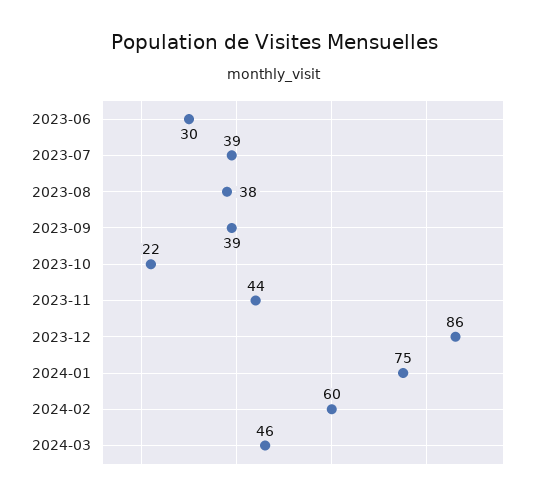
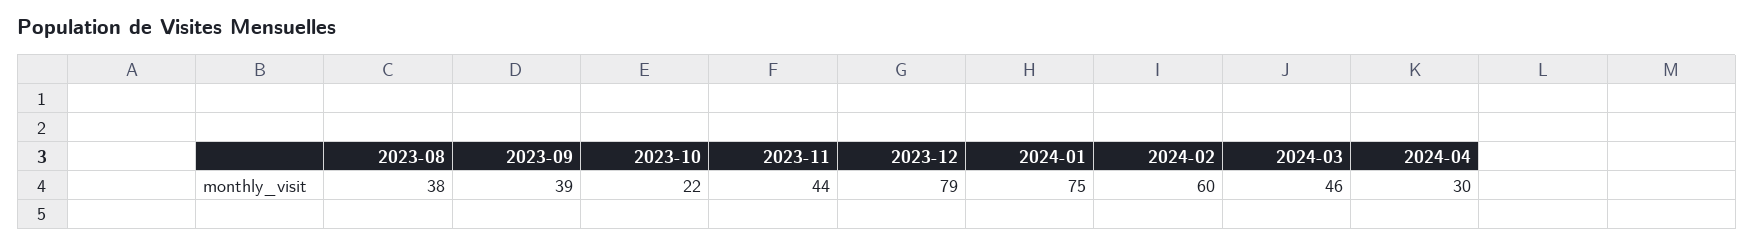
2023-06: 30 -> none
2023-07: 39 -> none
2023-12: 86 -> 79
2024-04: none -> 30

